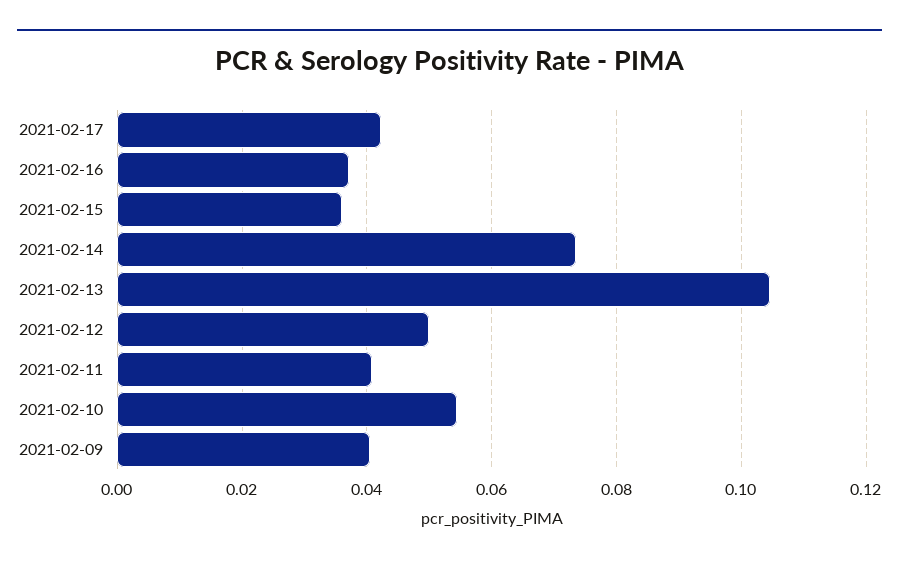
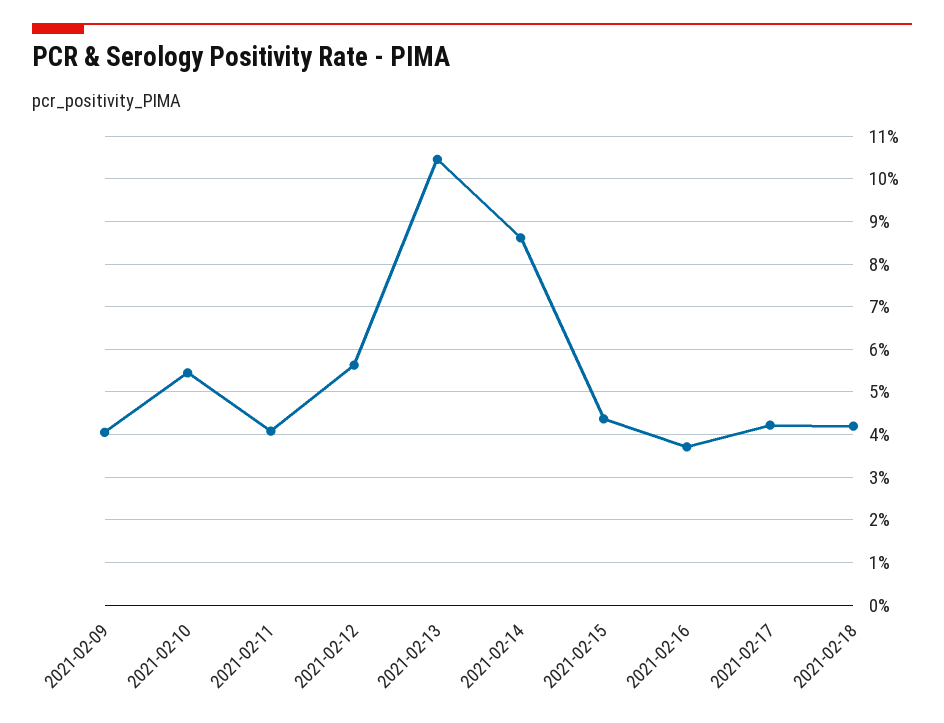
2021-02-15: 0.036 -> 0.044
2021-02-14: 0.074 -> 0.086
2021-02-12: 0.05 -> 0.056
2021-02-18: none -> 0.042

